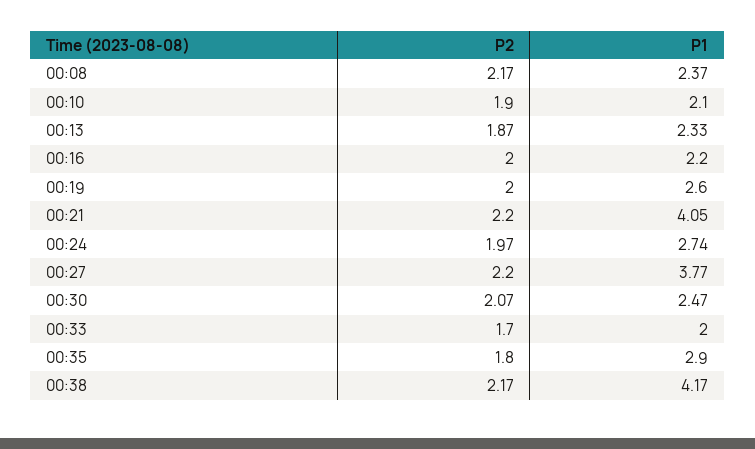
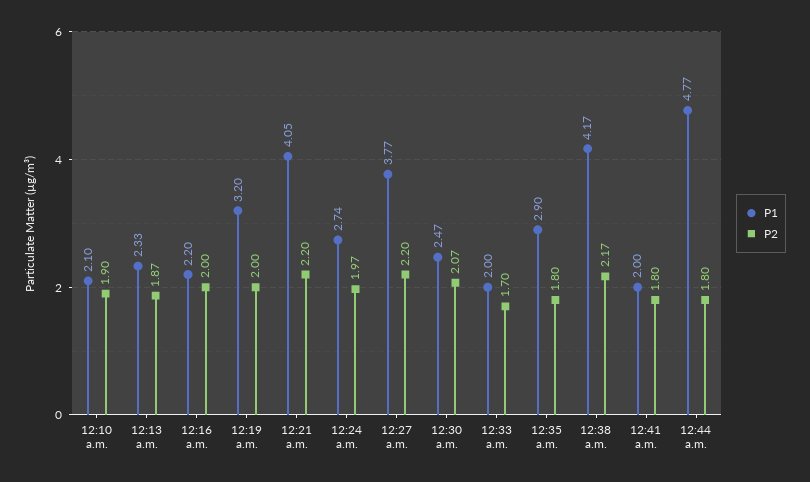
P2, 00:08: 2.17 -> none
P1, 00:08: 2.37 -> none
P1, 00:19: 2.6 -> 3.2
P1, 12:41 a.m.: none -> 2
P2, 12:41 a.m.: none -> 1.8
P1, 12:44 a.m.: none -> 4.77
P2, 12:44 a.m.: none -> 1.8

